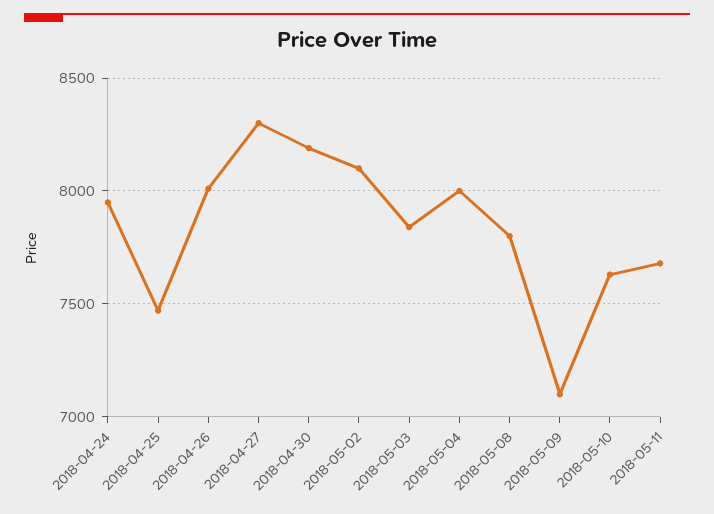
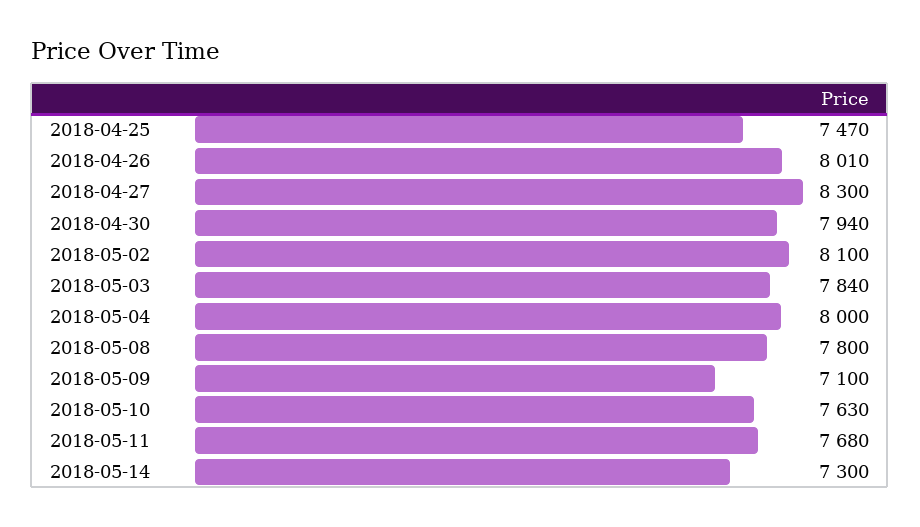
2018-04-24: 7950 -> none
2018-04-30: 8200 -> 7940
2018-05-14: none -> 7300

